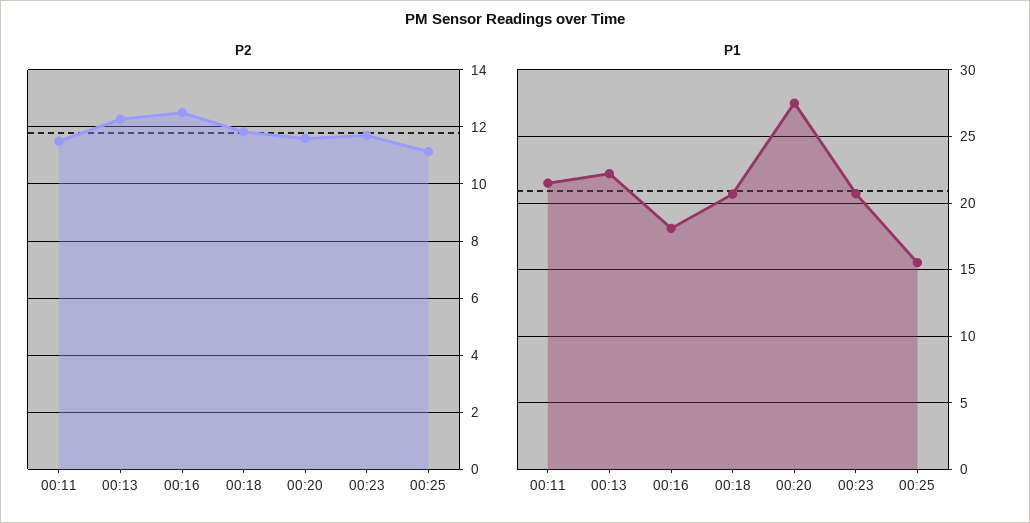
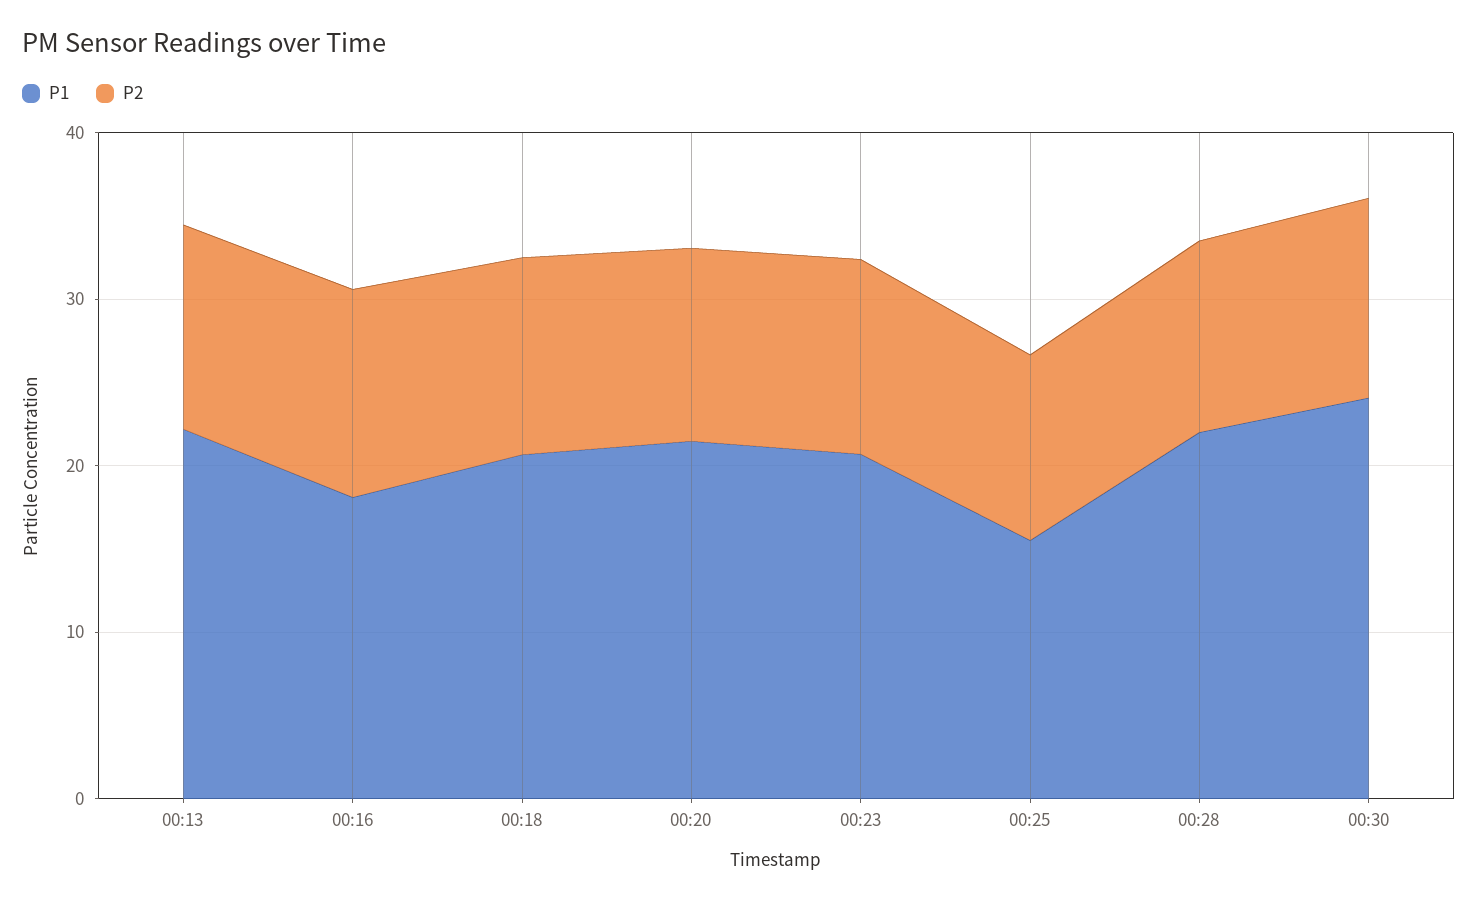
P2, 00:11: 11.5 -> none
P1, 00:11: 21.5 -> none
P1, 00:20: 27.5 -> 22
P1, 00:28: none -> 22
P2, 00:28: none -> 12
P1, 00:30: none -> 24
P2, 00:30: none -> 12

